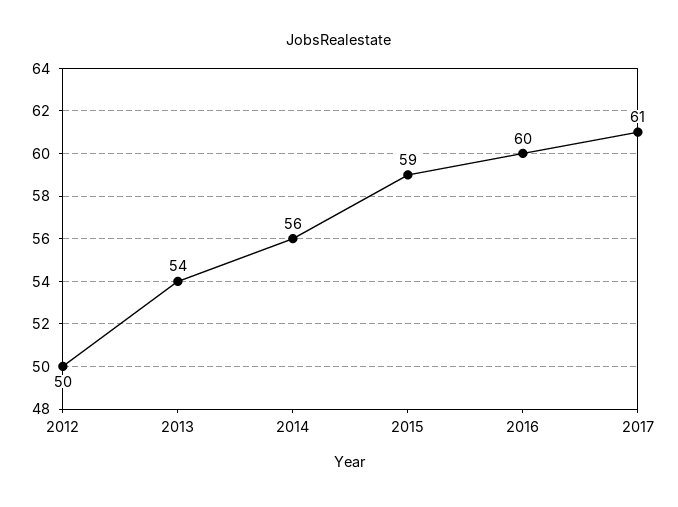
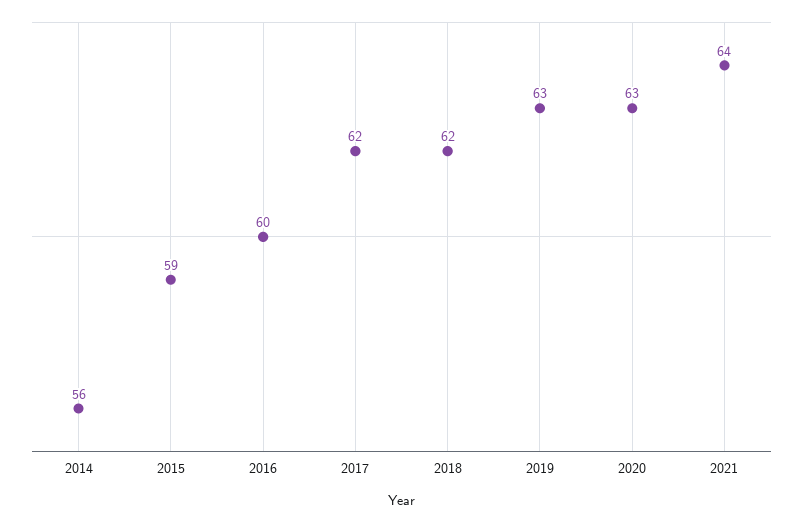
2012: 50 -> none
2013: 54 -> none
2017: 61 -> 62
2018: none -> 62
2019: none -> 63
2020: none -> 63
2021: none -> 64

